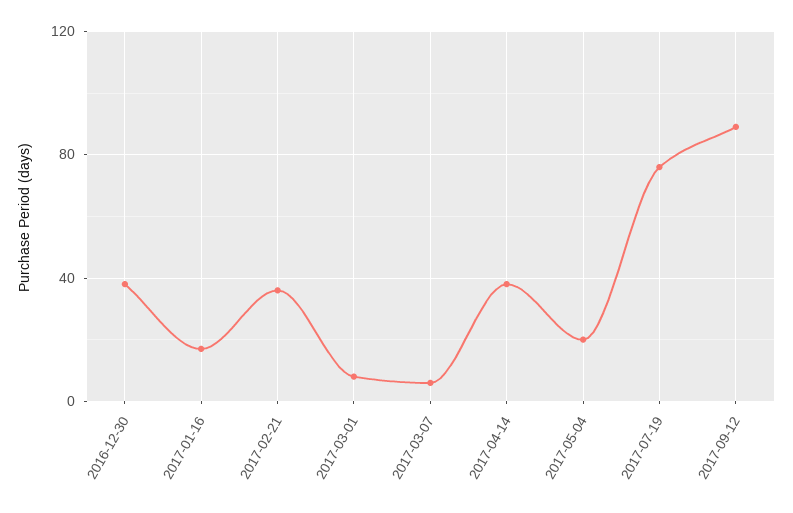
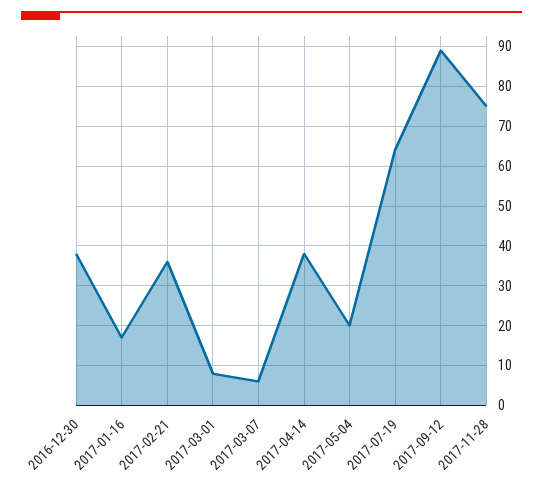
2017-07-19: 75 -> 65
2017-11-28: none -> 75

